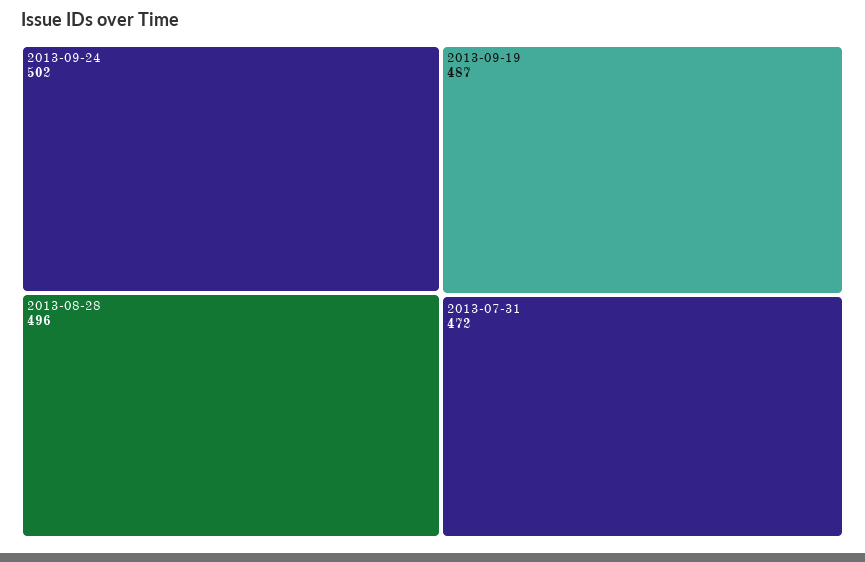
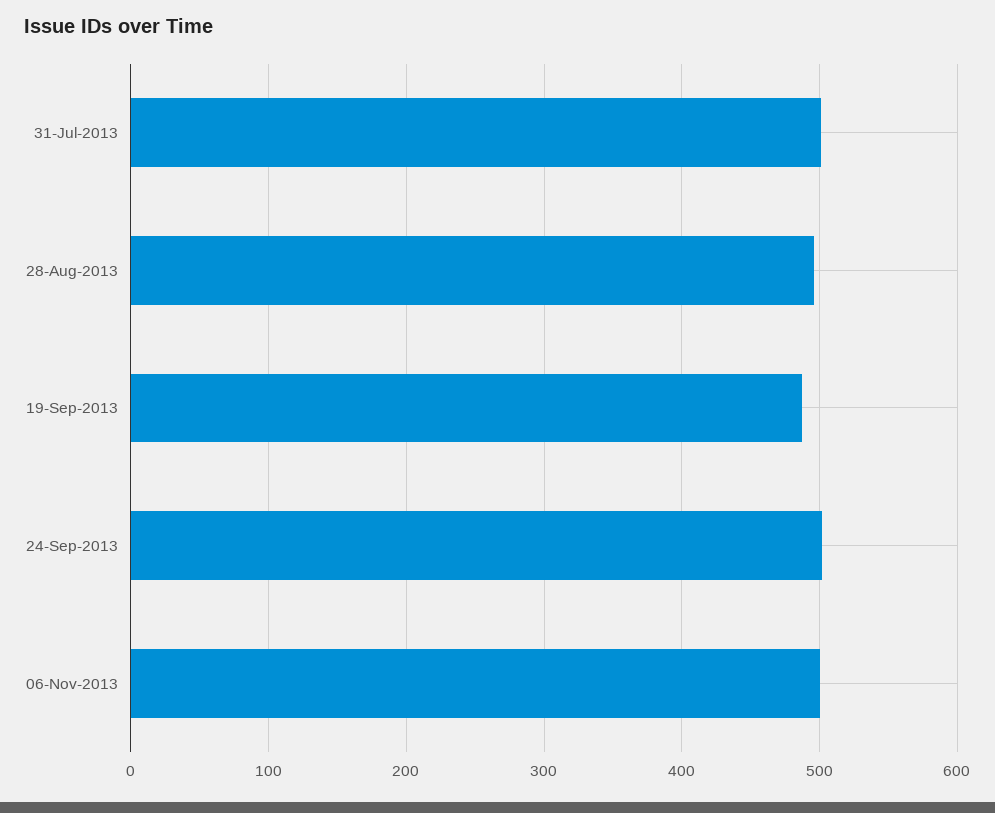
2013-07-31: 472 -> 500
06-Nov-2013: none -> 500

